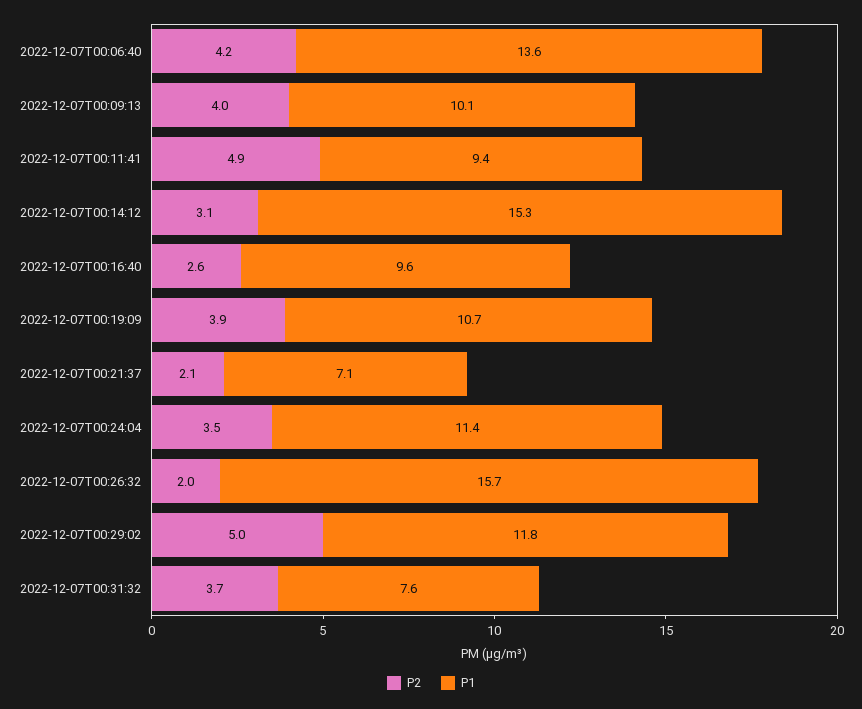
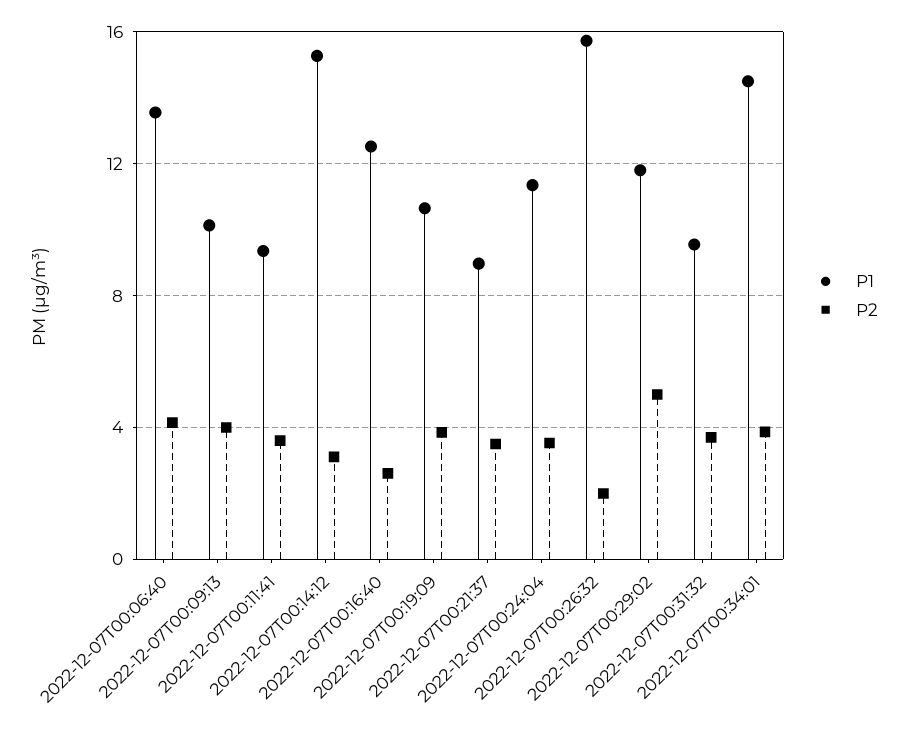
P2, 2022-12-07T00:11:41: 4.9 -> 3.5
P1, 2022-12-07T00:16:40: 9.6 -> 12.5
P2, 2022-12-07T00:21:37: 2.1 -> 3.5
P1, 2022-12-07T00:21:37: 7.1 -> 9
P1, 2022-12-07T00:31:32: 7.6 -> 9.5
P1, 2022-12-07T00:34:01: none -> 14.5
P2, 2022-12-07T00:34:01: none -> 4

